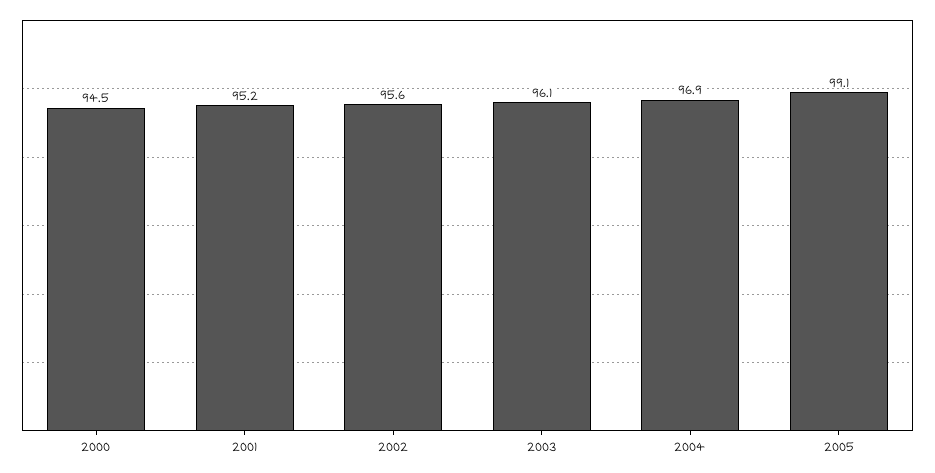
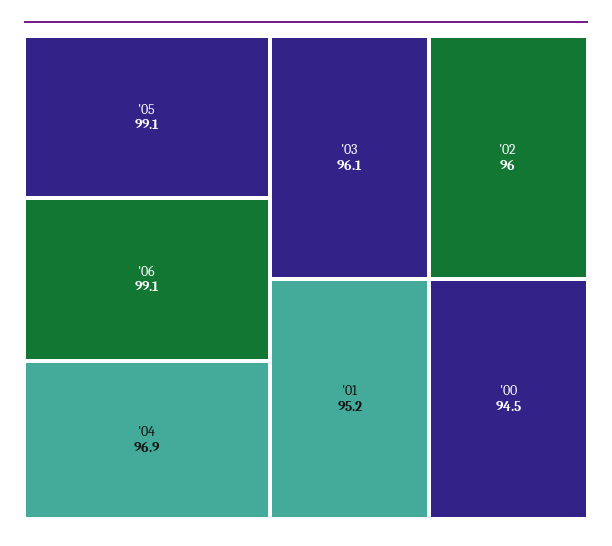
2002: 95.6 -> 96
'06: none -> 99.1

